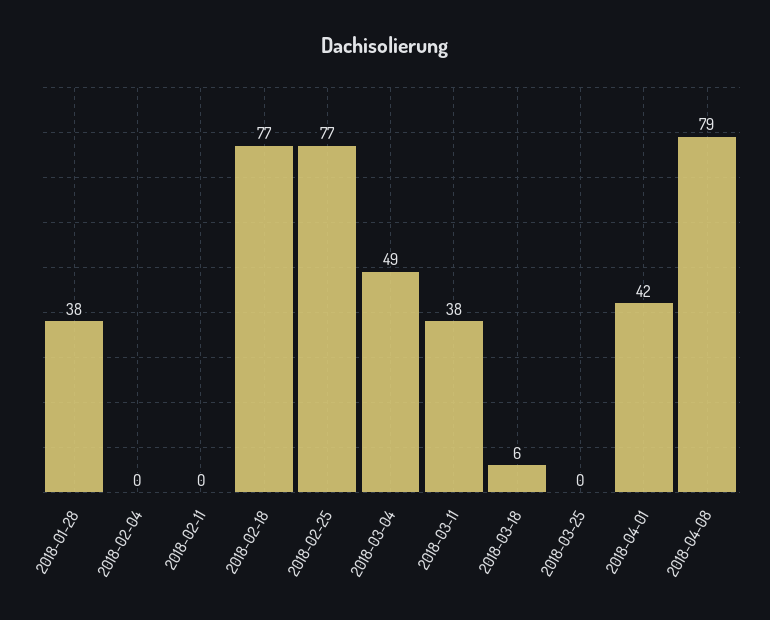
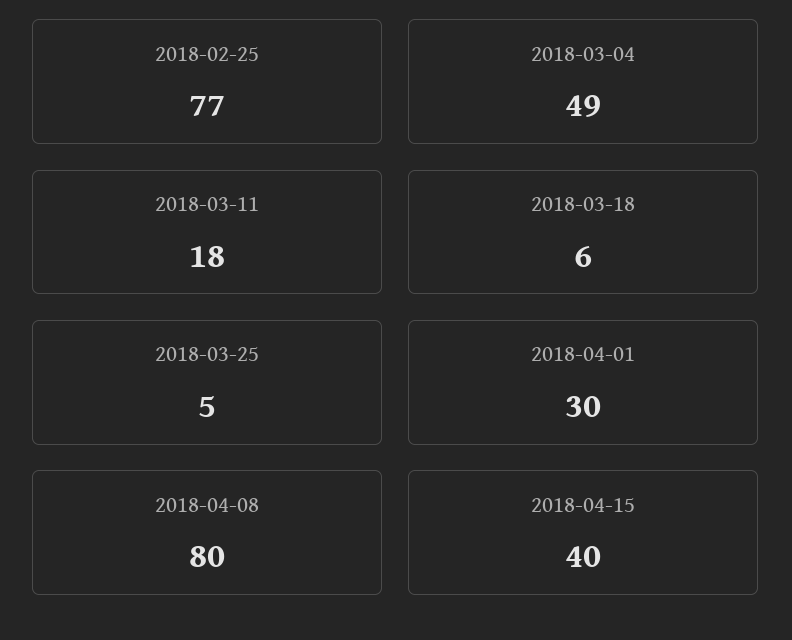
2018-01-28: 38 -> none
2018-02-04: 0 -> none
2018-02-11: 0 -> none
2018-02-18: 77 -> none
2018-03-11: 38 -> 18
2018-03-25: 0 -> 5
2018-04-01: 42 -> 30
2018-04-08: 79 -> 80
2018-04-15: none -> 40

